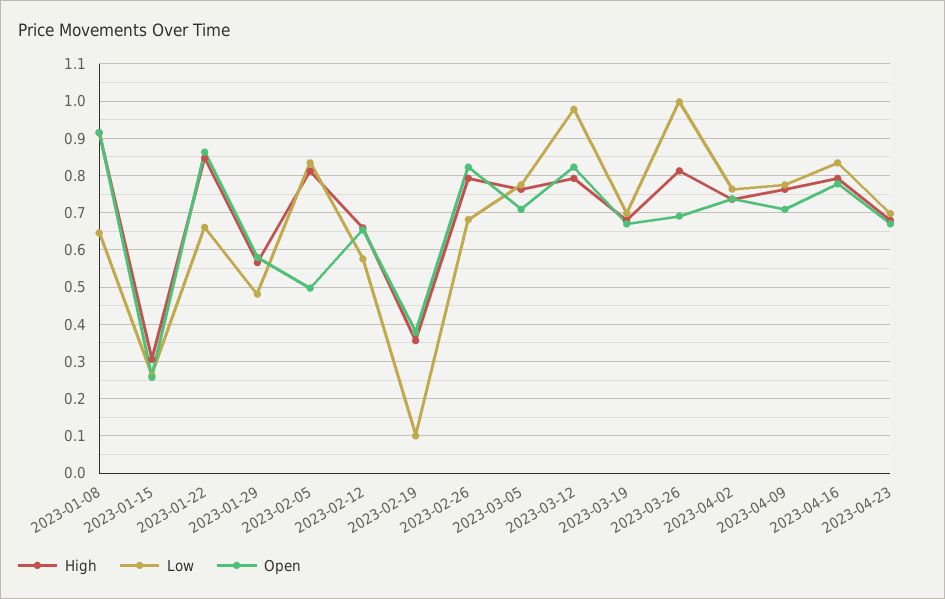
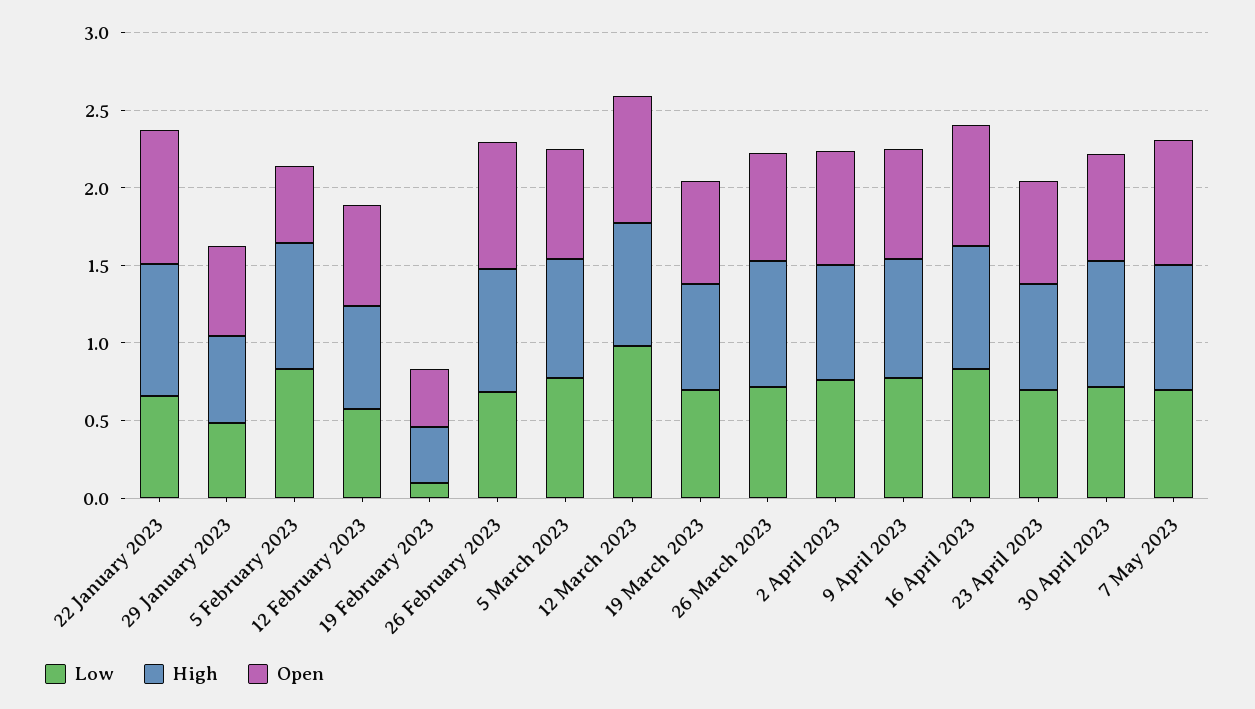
High, 2023-01-08: 0.92 -> none
Low, 2023-01-08: 0.64 -> none
Open, 2023-01-08: 0.92 -> none
High, 2023-01-15: 0.3 -> none
Low, 2023-01-15: 0.26 -> none
Open, 2023-01-15: 0.26 -> none
Low, 2023-03-26: 1 -> 0.7
Low, 30 April 2023: none -> 0.7
High, 30 April 2023: none -> 0.8
Open, 30 April 2023: none -> 0.7
Low, 7 May 2023: none -> 0.7
High, 7 May 2023: none -> 0.8
Open, 7 May 2023: none -> 0.8

